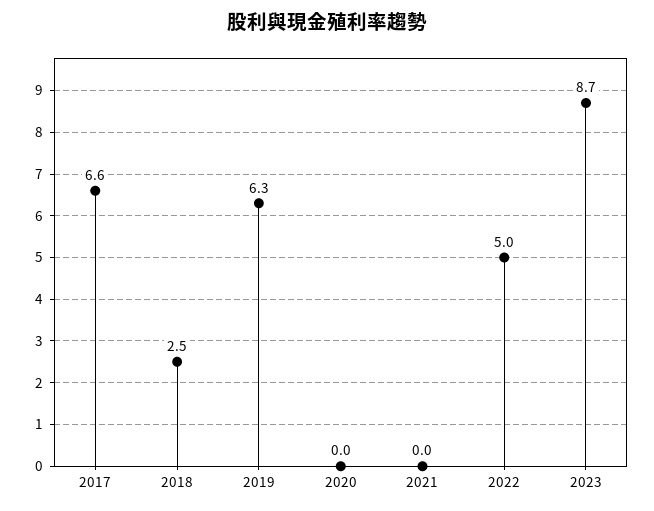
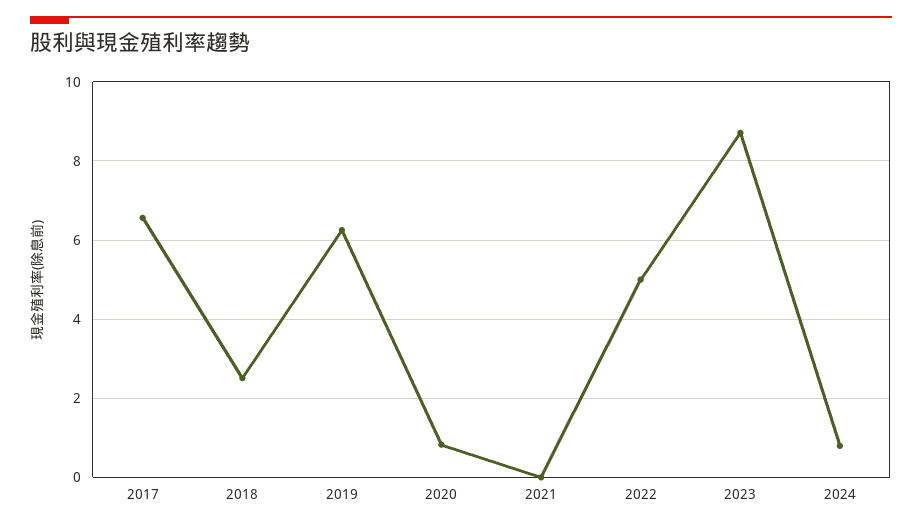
2020: 0 -> 0.8
2024: none -> 0.8

